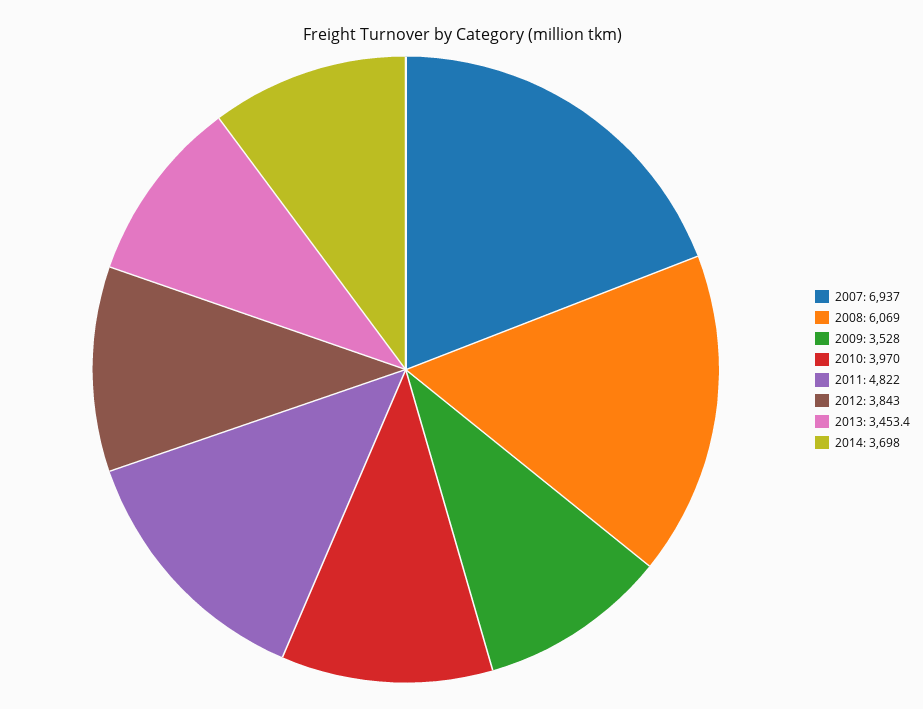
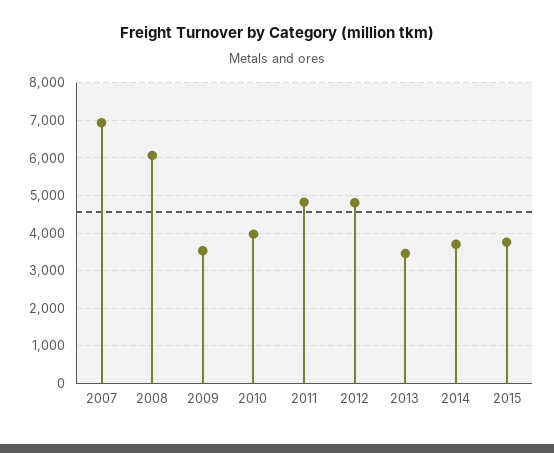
2012: 3843 -> 4800
2015: none -> 3800

